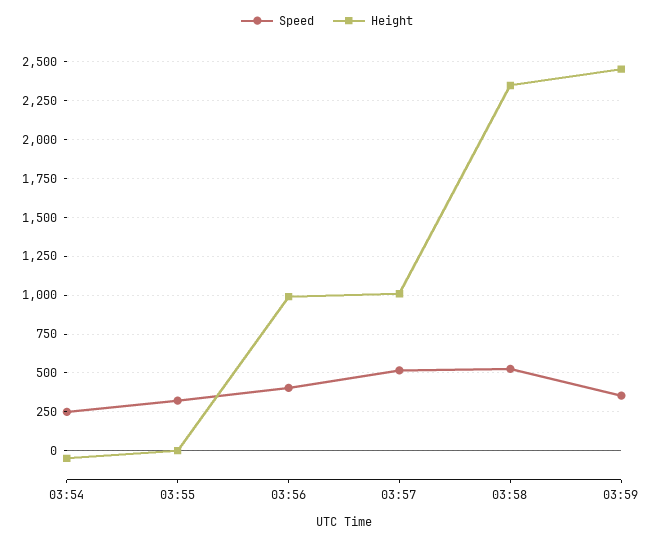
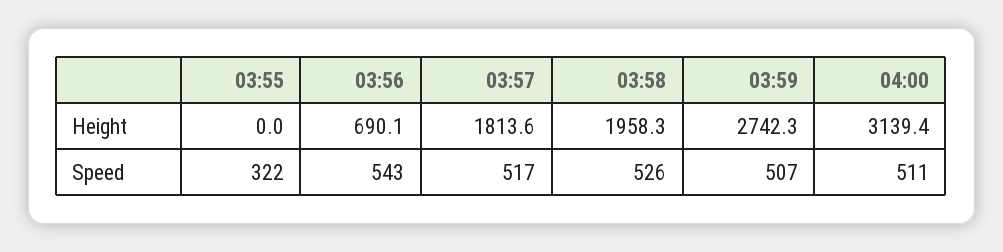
Speed, 03:54: 250 -> none
Height, 03:54: -50 -> none
Speed, 03:56: 400 -> 543
Height, 03:56: 1000 -> 690.1
Height, 03:57: 1000 -> 1813.6
Height, 03:58: 2350 -> 1958.3
Speed, 03:59: 350 -> 507
Height, 03:59: 2450 -> 2742.3
Height, 04:00: none -> 3139.4
Speed, 04:00: none -> 511

